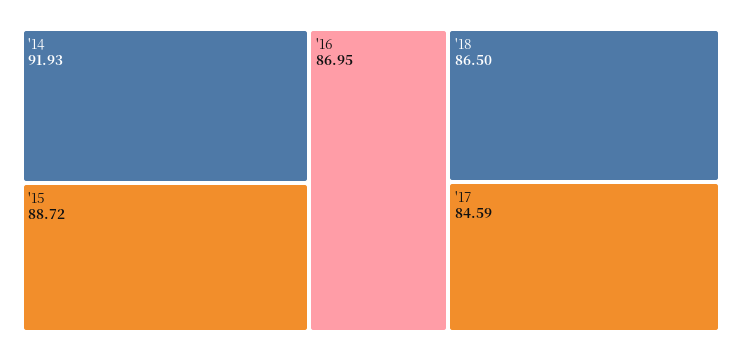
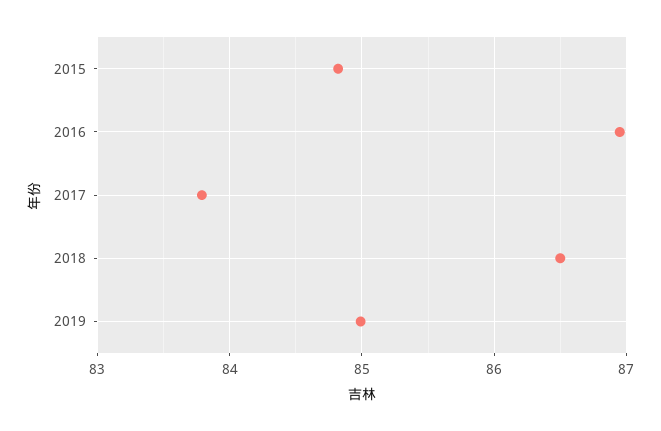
'14: 91.93 -> none
'15: 88.72 -> 84.8
'17: 84.59 -> 83.8
2019: none -> 85

